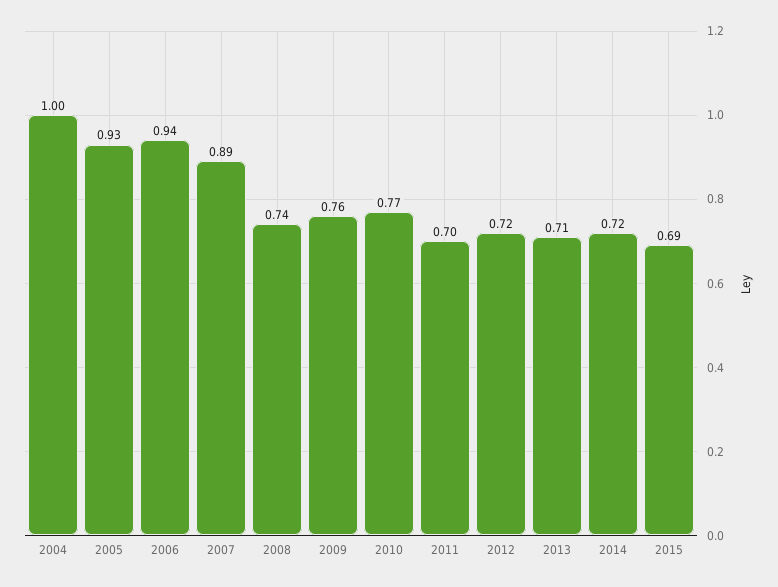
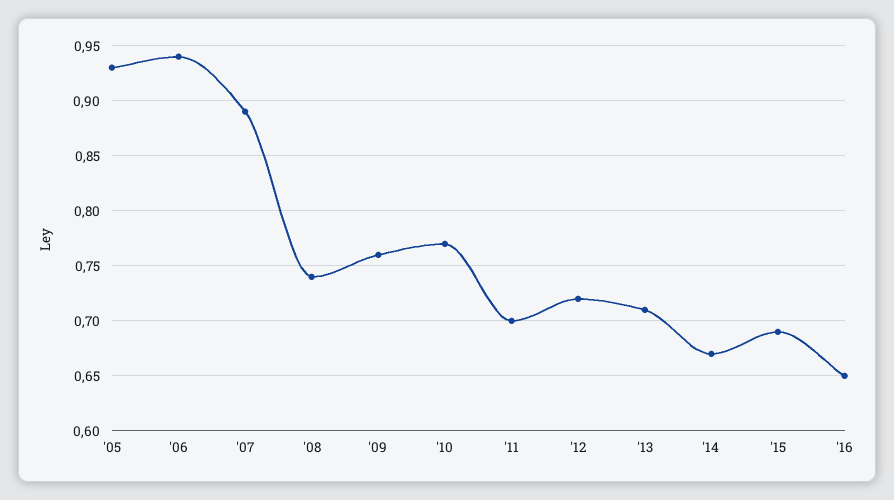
2004: 1 -> none
2014: 0.72 -> 0.67
'16: none -> 0.65

